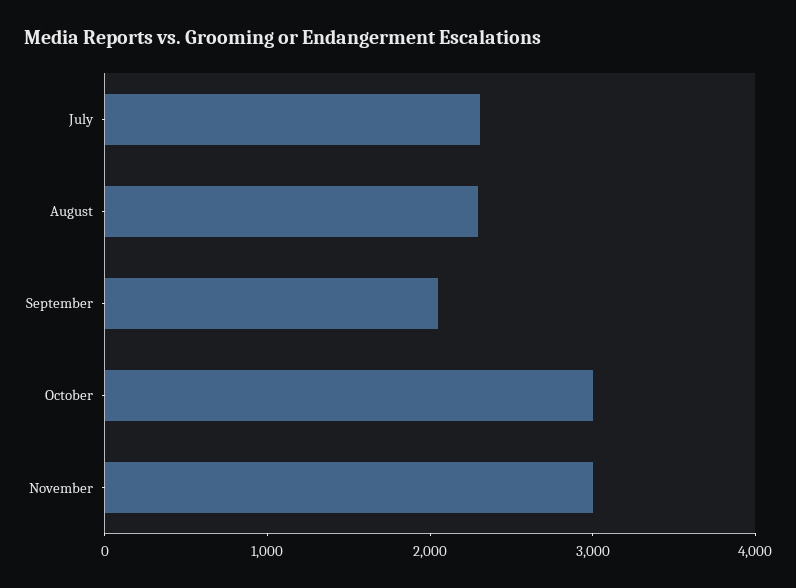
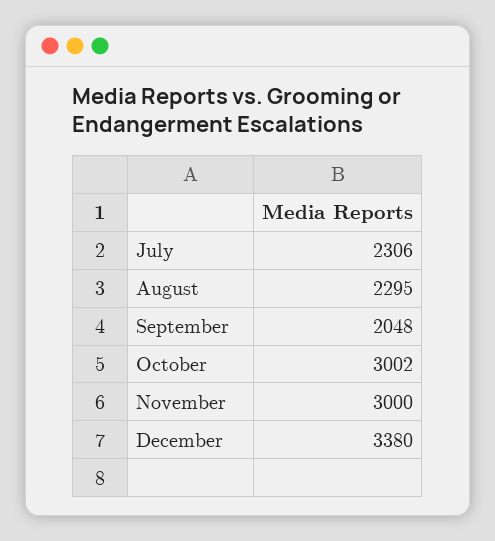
December: none -> 3380

